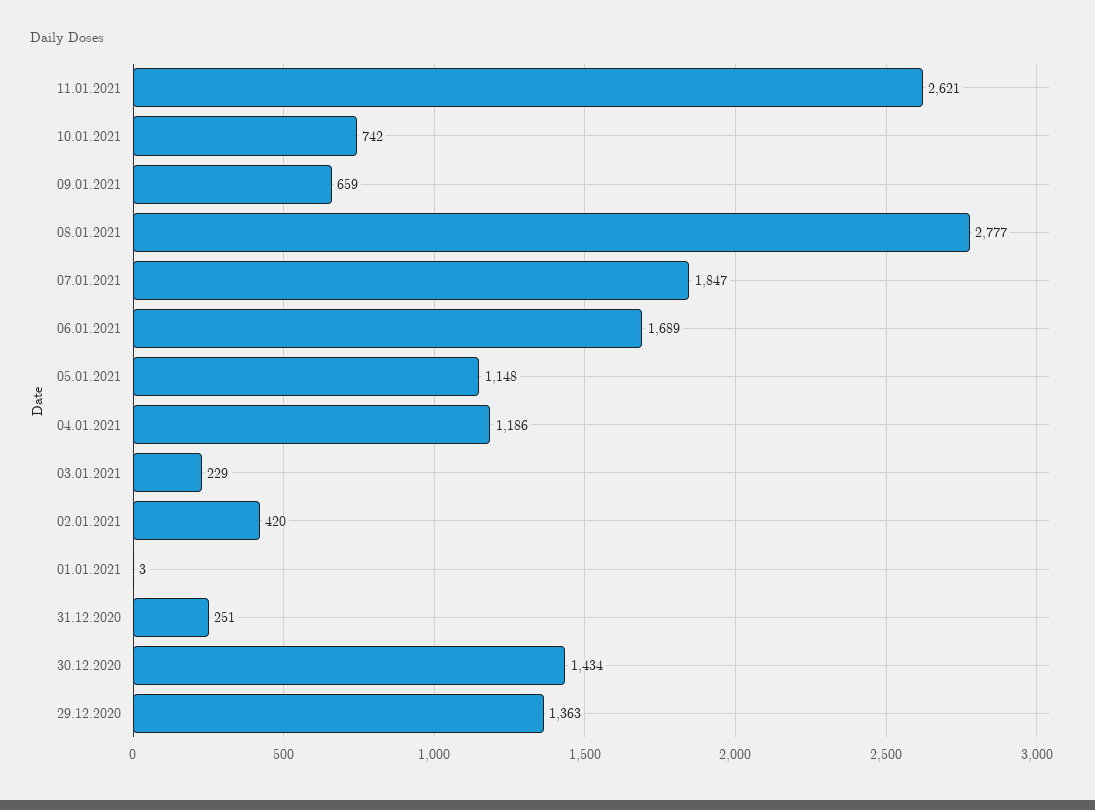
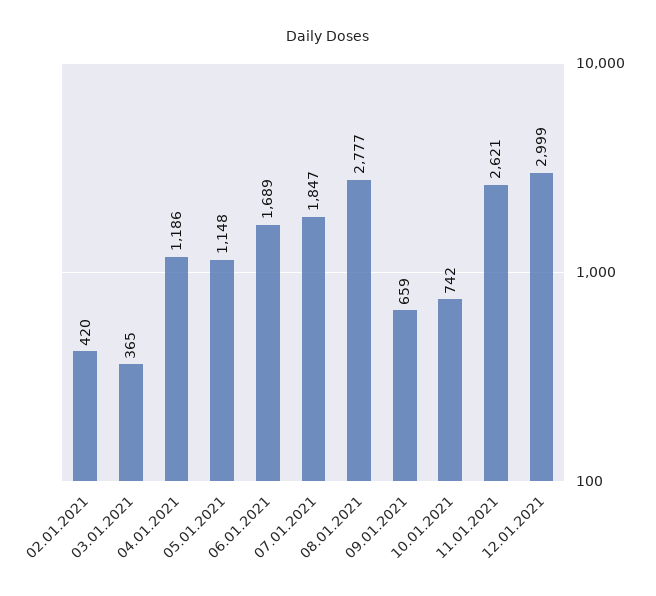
03.01.2021: 229 -> 365
01.01.2021: 3 -> none
31.12.2020: 251 -> none
30.12.2020: 1434 -> none
29.12.2020: 1363 -> none
12.01.2021: none -> 2999

